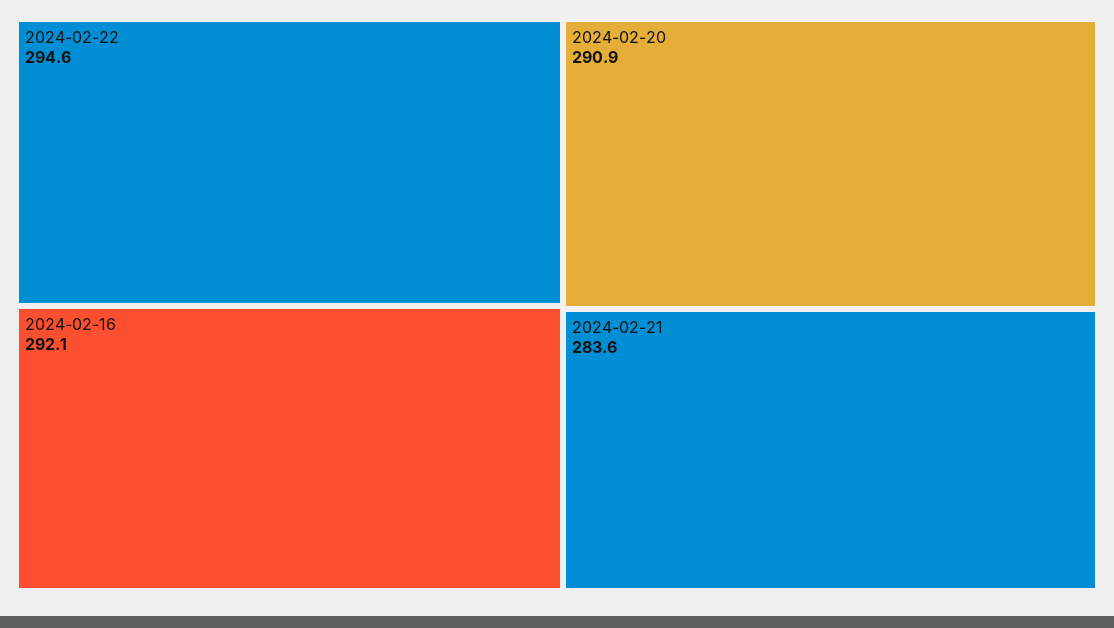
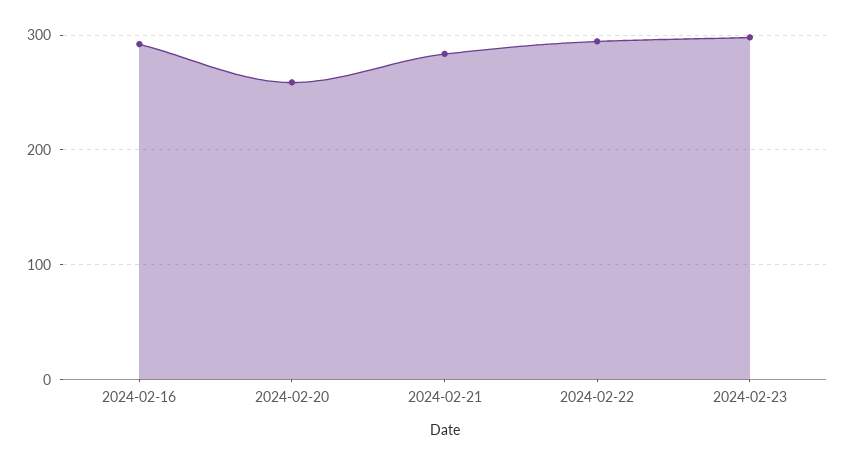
2024-02-20: 290.9 -> 260
2024-02-23: none -> 300

